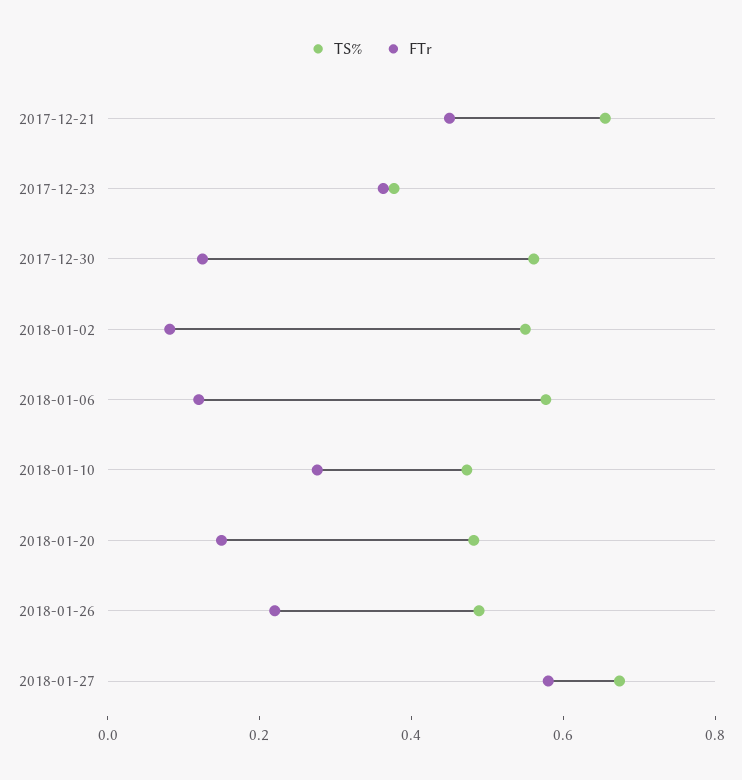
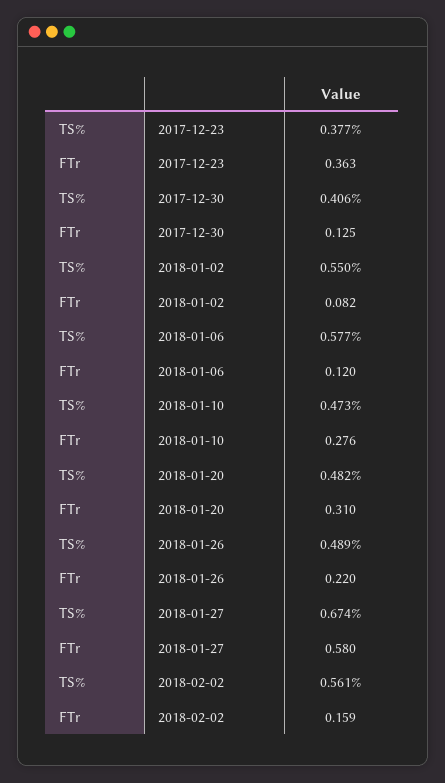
TS%, 2017-12-21: 0.65 -> none
FTr, 2017-12-21: 0.45 -> none
TS%, 2017-12-30: 0.55 -> 0.406
FTr, 2018-01-20: 0.15 -> 0.31
TS%, 2018-02-02: none -> 0.561
FTr, 2018-02-02: none -> 0.159

